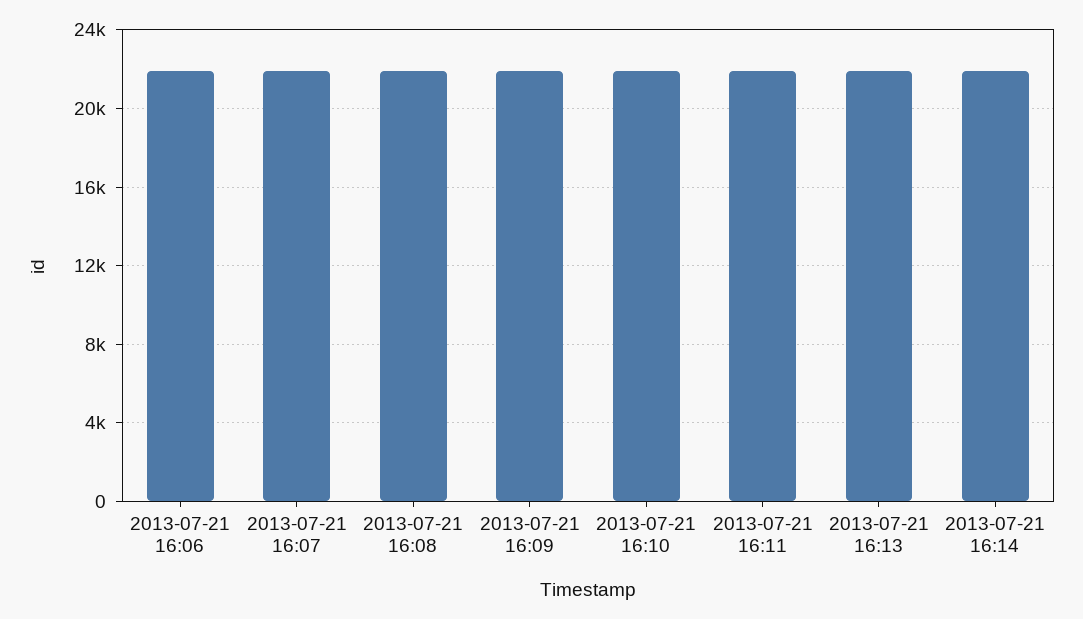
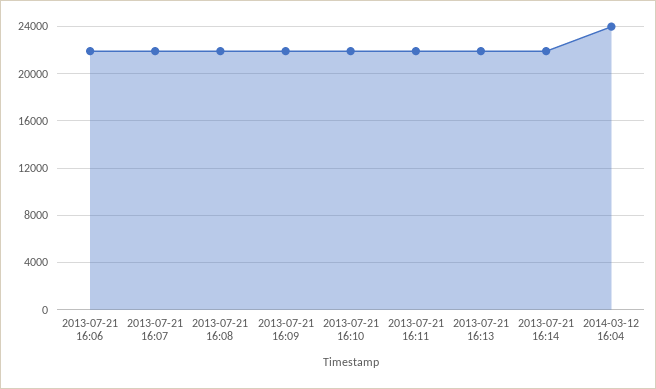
2014-03-12 16:04: none -> 24000

